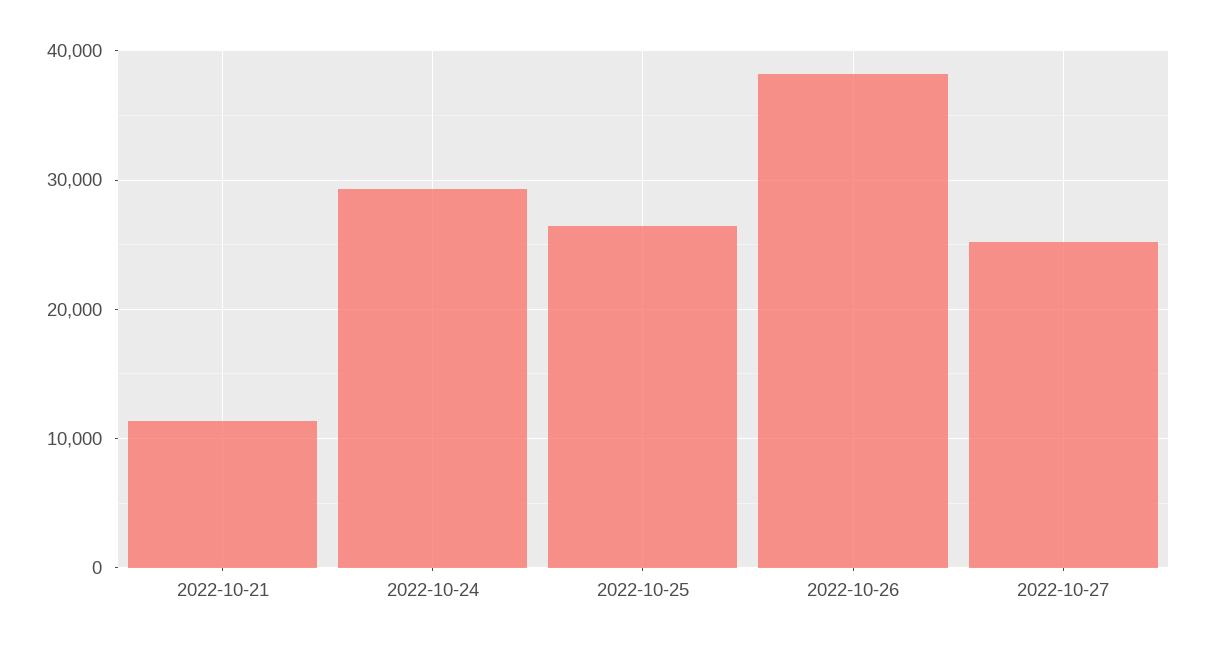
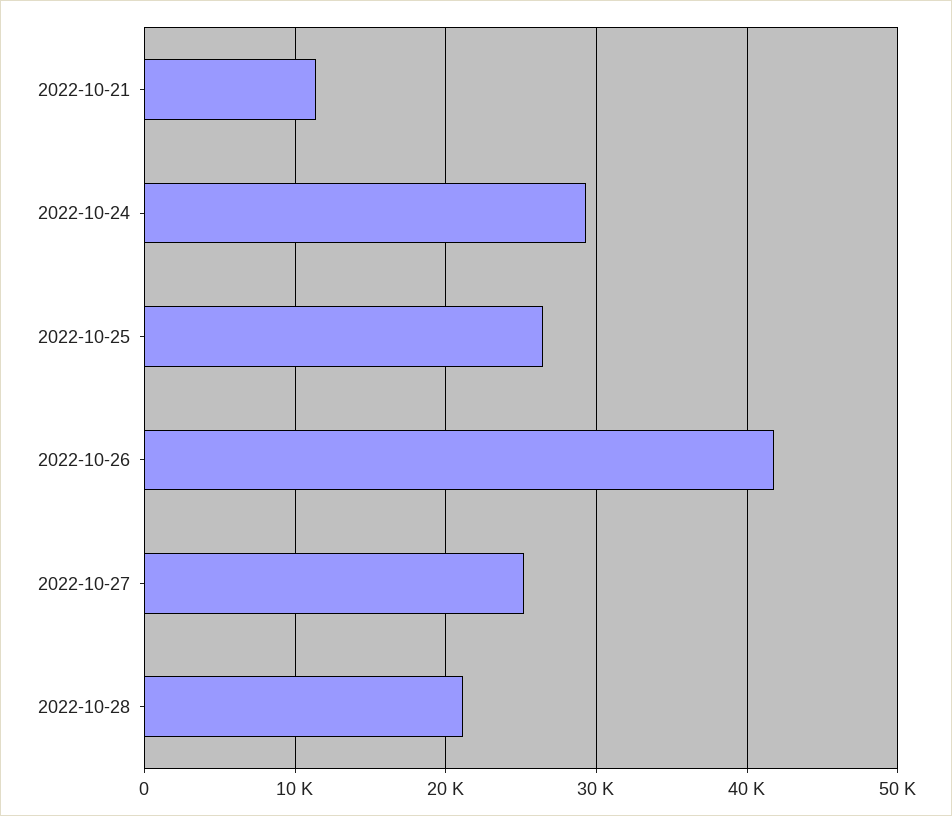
2022-10-26: 38000 -> 42000
2022-10-28: none -> 21000

